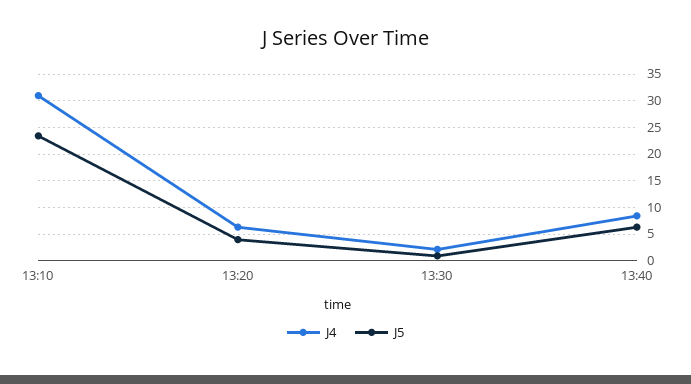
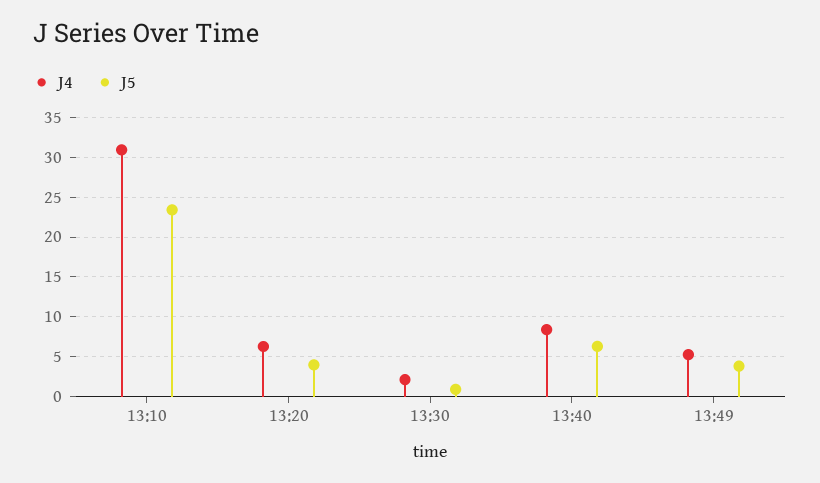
J4, 13:49: none -> 5
J5, 13:49: none -> 4

